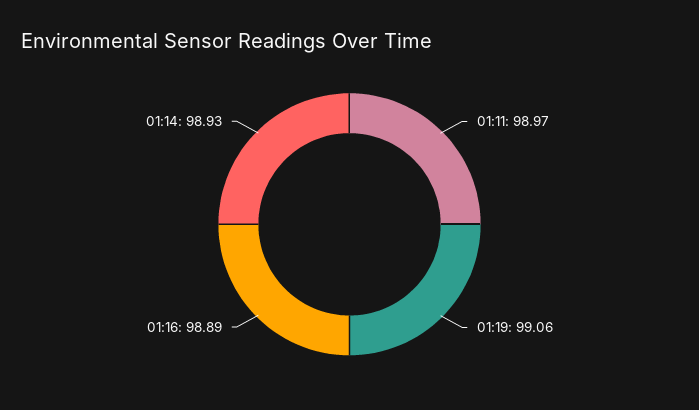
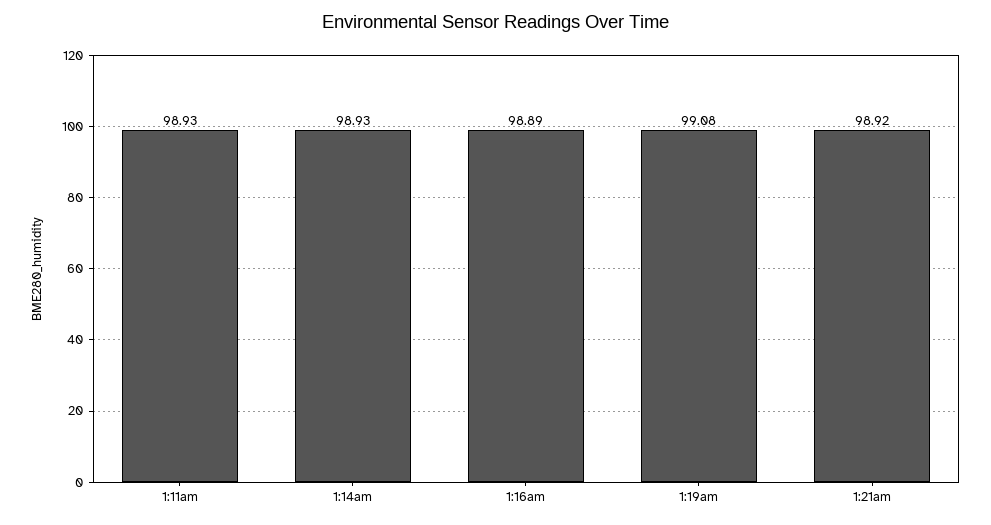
01:11: 98.97 -> 98.93
01:19: 99.06 -> 99.08
1:21am: none -> 98.92

